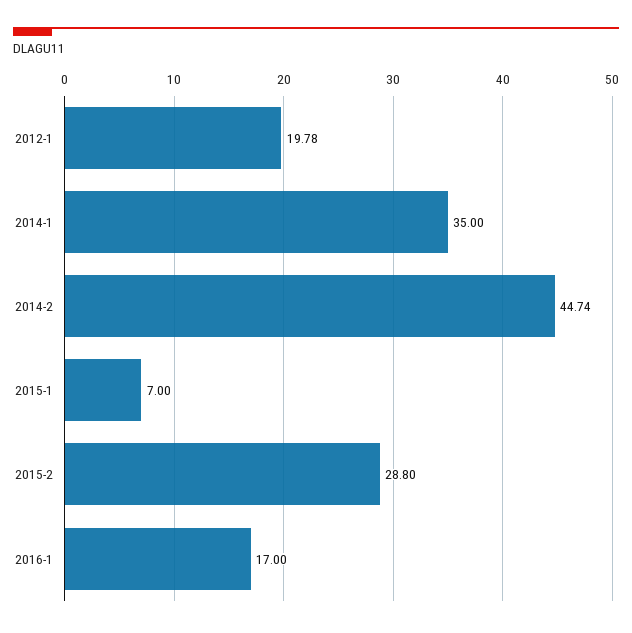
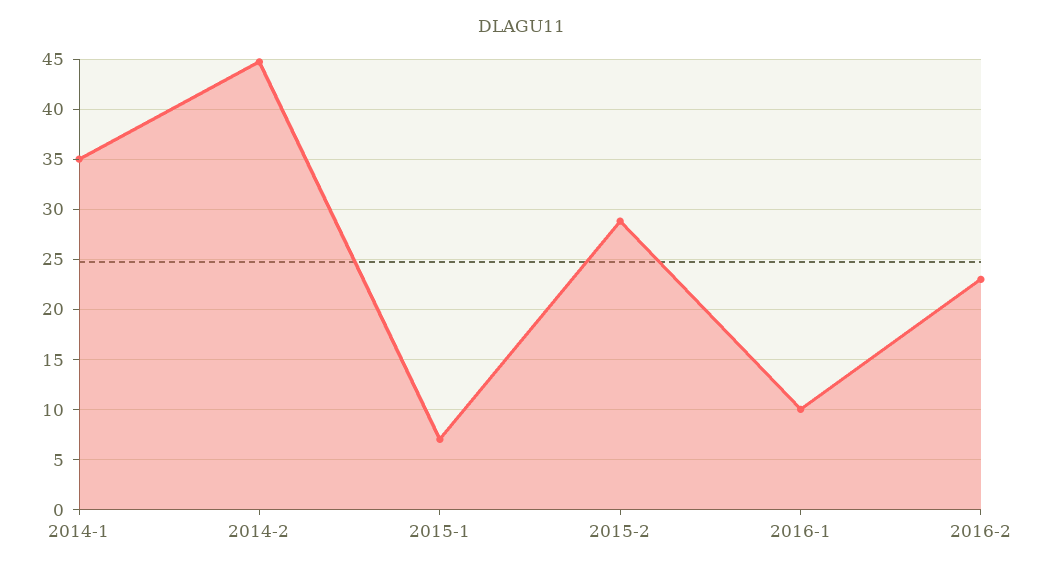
2012-1: 19.78 -> none
2016-1: 17 -> 10
2016-2: none -> 23

